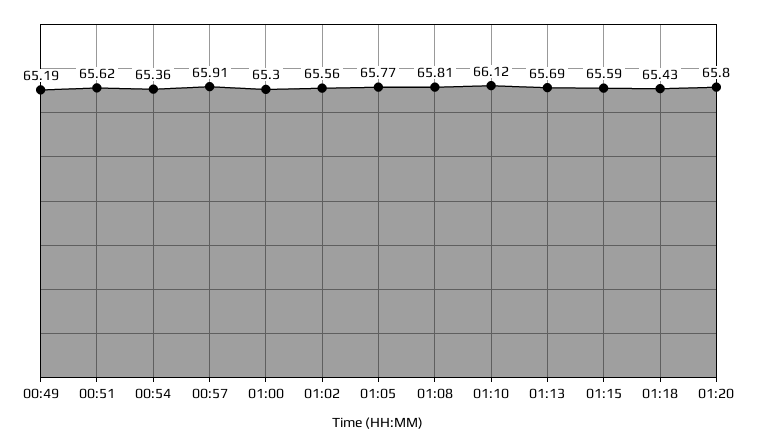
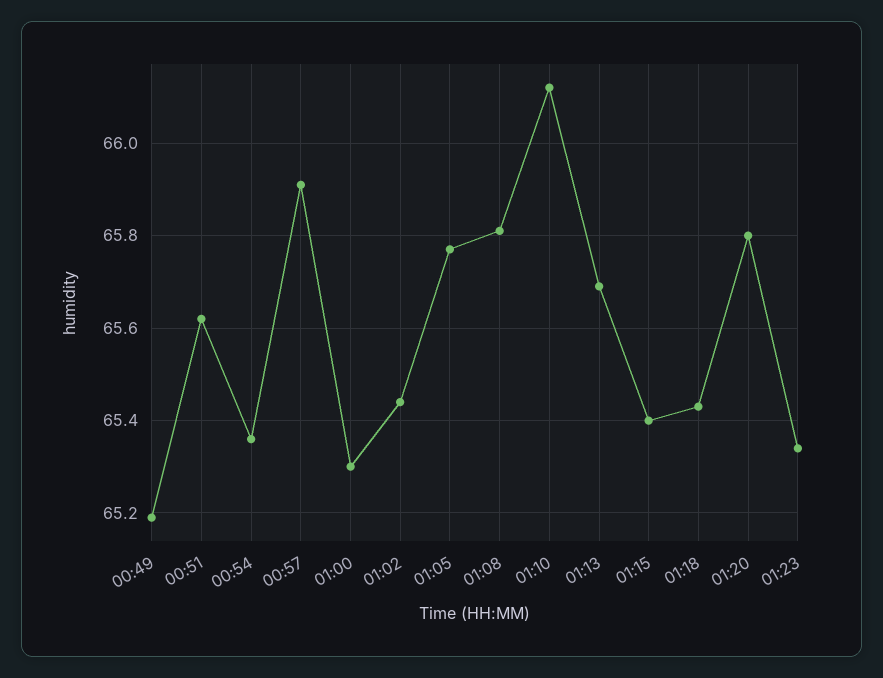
01:02: 65.56 -> 65.45
01:15: 65.59 -> 65.4
01:23: none -> 65.35

